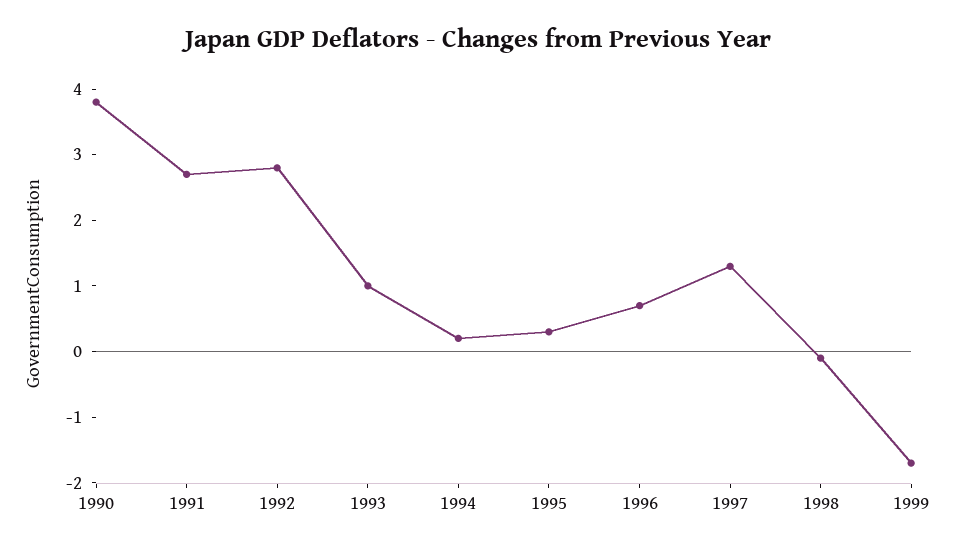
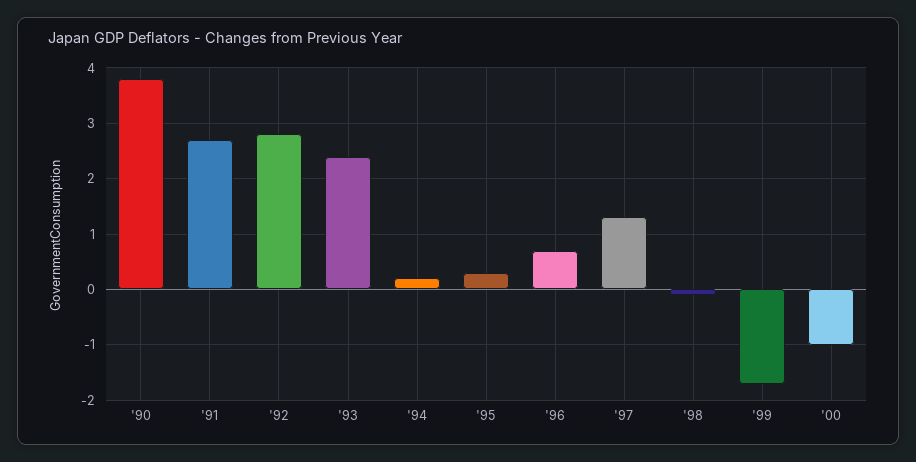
1993: 1 -> 2.5
'00: none -> -1

